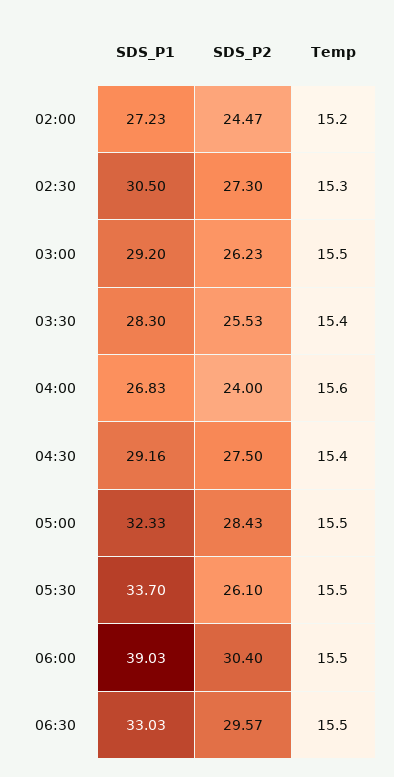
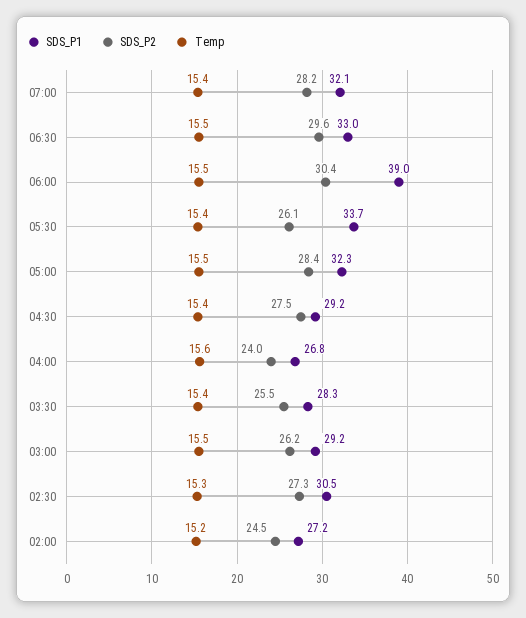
Temp, 05:30: 15.5 -> 15.4
SDS_P1, 07:00: none -> 32.1
SDS_P2, 07:00: none -> 28.2
Temp, 07:00: none -> 15.4

